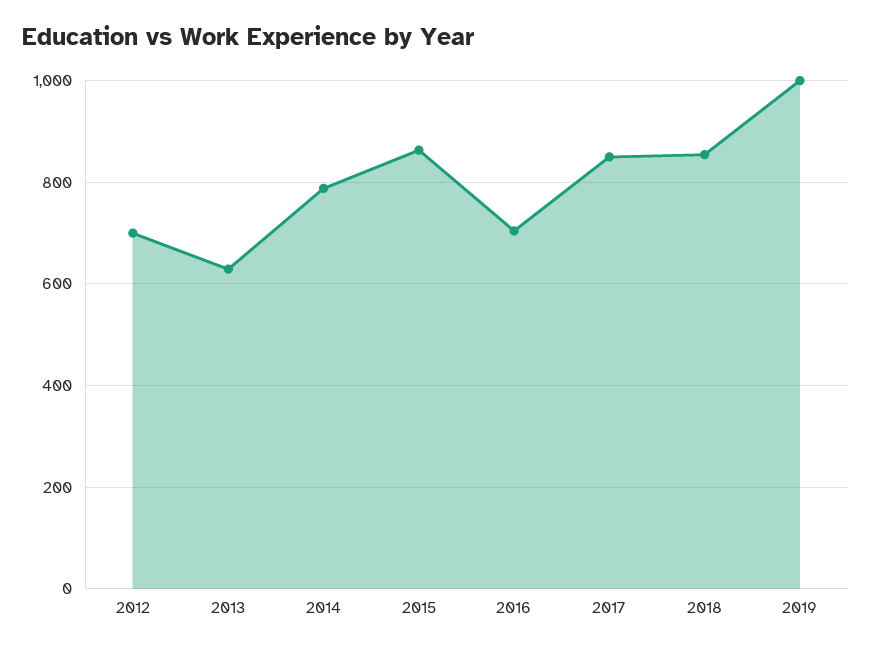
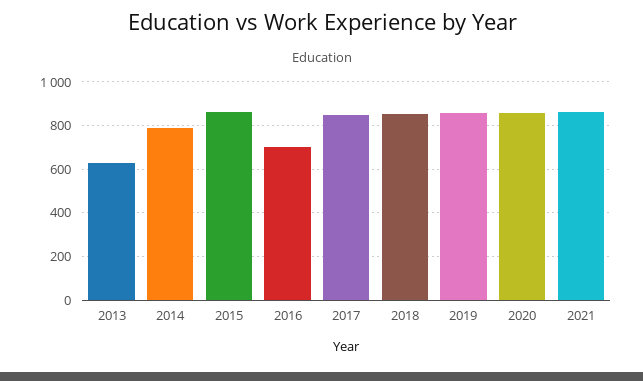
2012: 700 -> none
2019: 1000 -> 850
2020: none -> 850
2021: none -> 850

